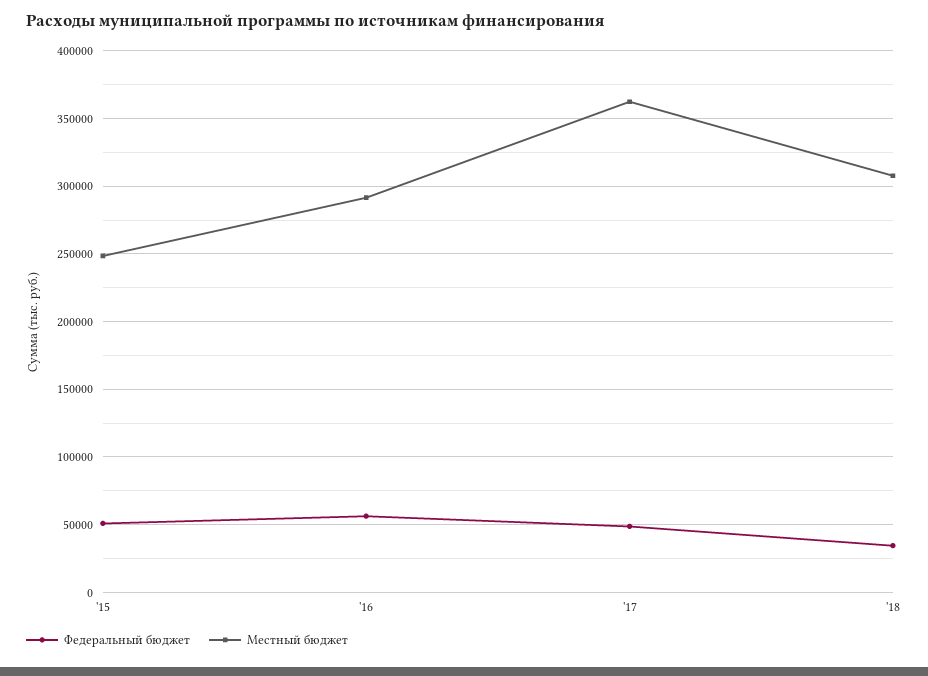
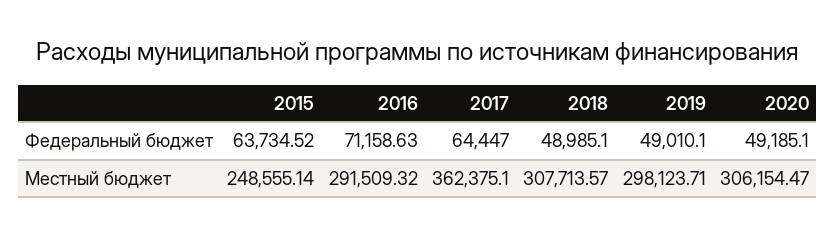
Федеральный бюджет, '15: 50000 -> 63734.52
Федеральный бюджет, '16: 55000 -> 71158.63
Федеральный бюджет, '17: 50000 -> 64447
Федеральный бюджет, '18: 35000 -> 48985.1
Федеральный бюджет, 2019: none -> 49010.1
Федеральный бюджет, 2020: none -> 49185.1
Местный бюджет, 2019: none -> 298123.71
Местный бюджет, 2020: none -> 306154.47

